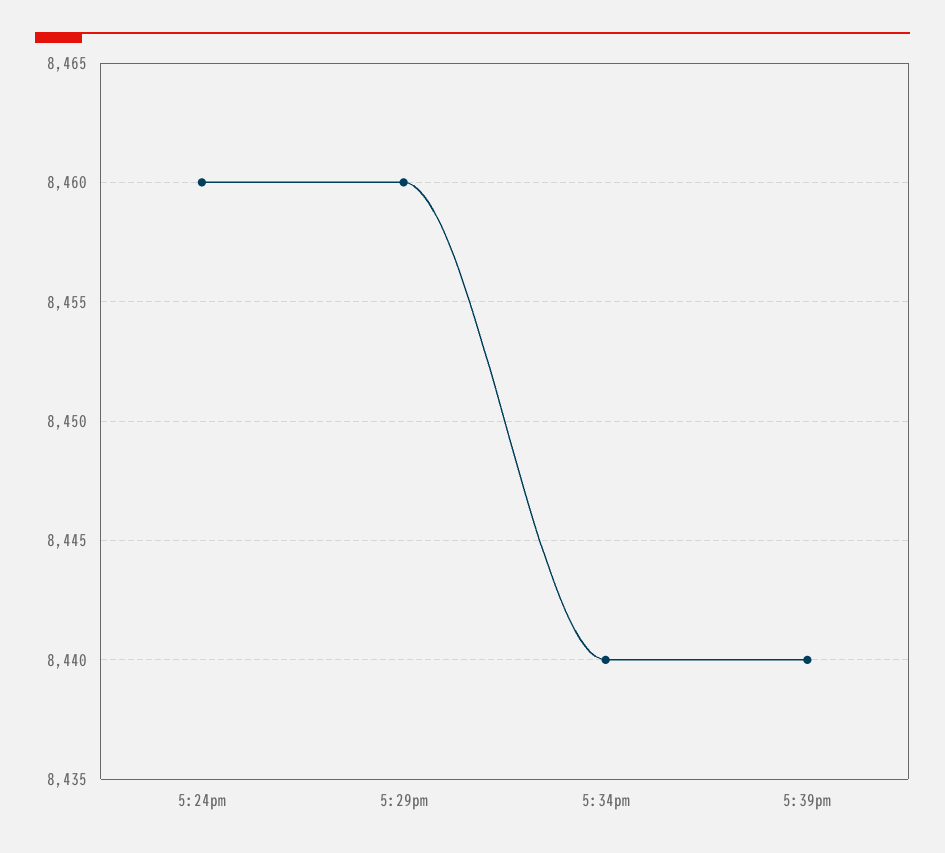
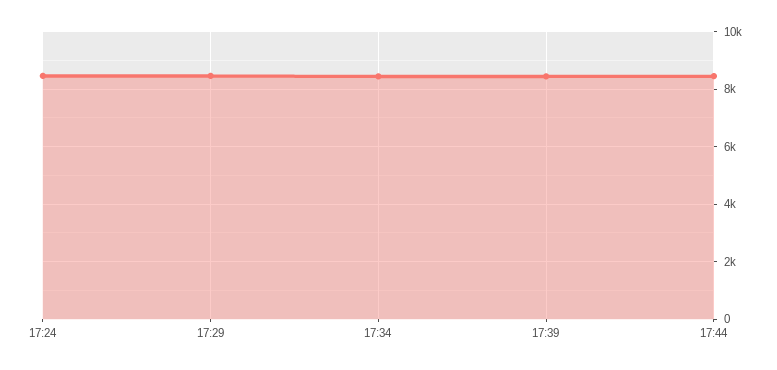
17:44: none -> 8500

